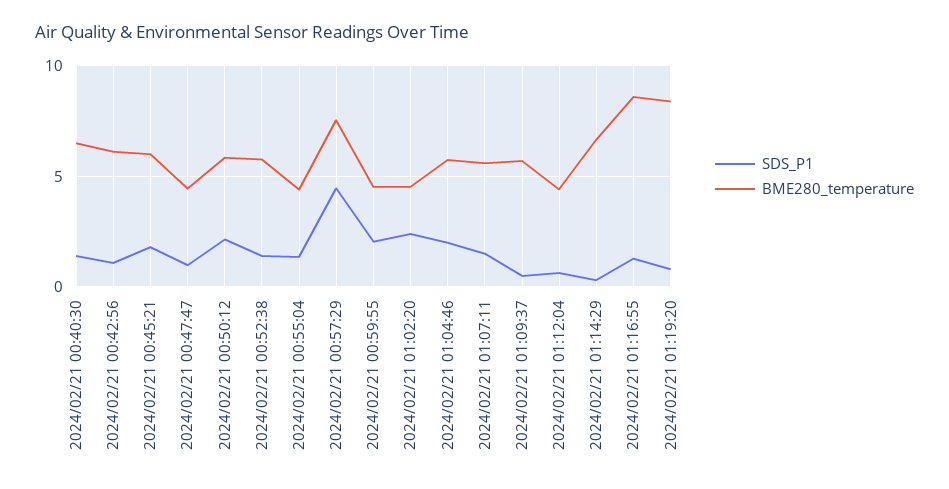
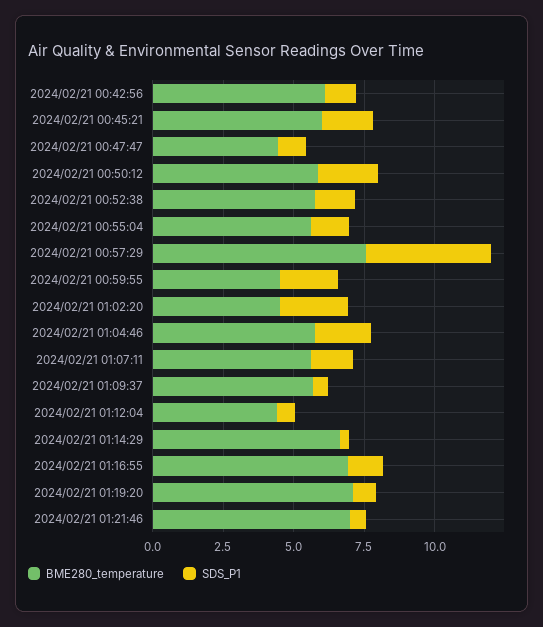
SDS_P1, 2024/02/21 00:40:30: 1.5 -> none
BME280_temperature, 2024/02/21 00:40:30: 6.5 -> none
BME280_temperature, 2024/02/21 00:55:04: 4.5 -> 5.5
BME280_temperature, 2024/02/21 01:16:55: 8.5 -> 7
BME280_temperature, 2024/02/21 01:19:20: 8.5 -> 7
BME280_temperature, 2024/02/21 01:21:46: none -> 7
SDS_P1, 2024/02/21 01:21:46: none -> 0.5

